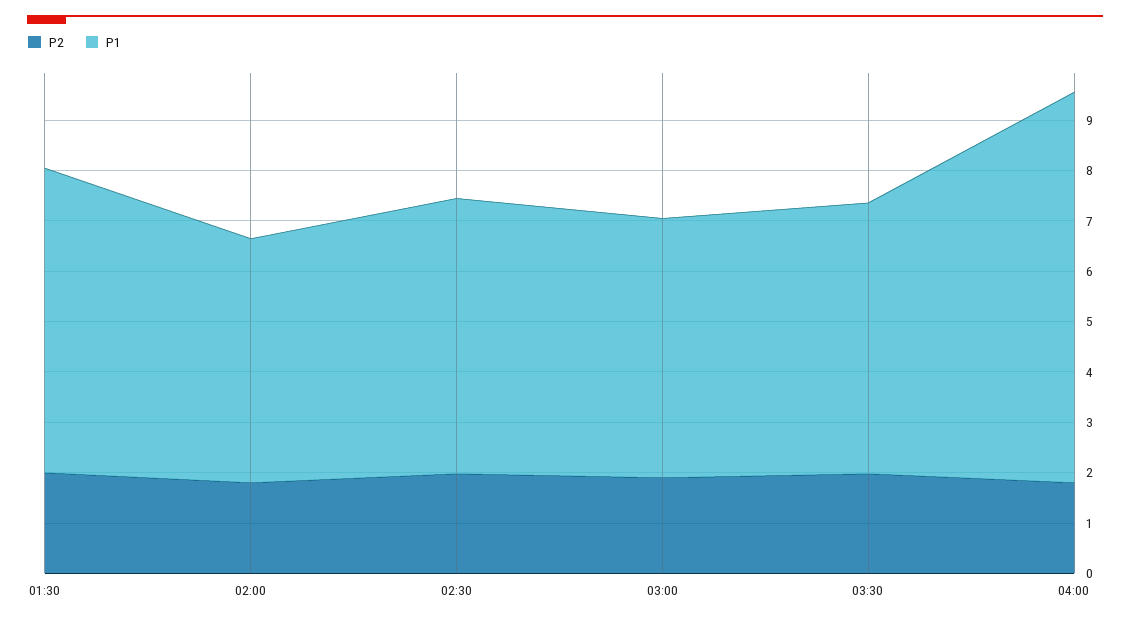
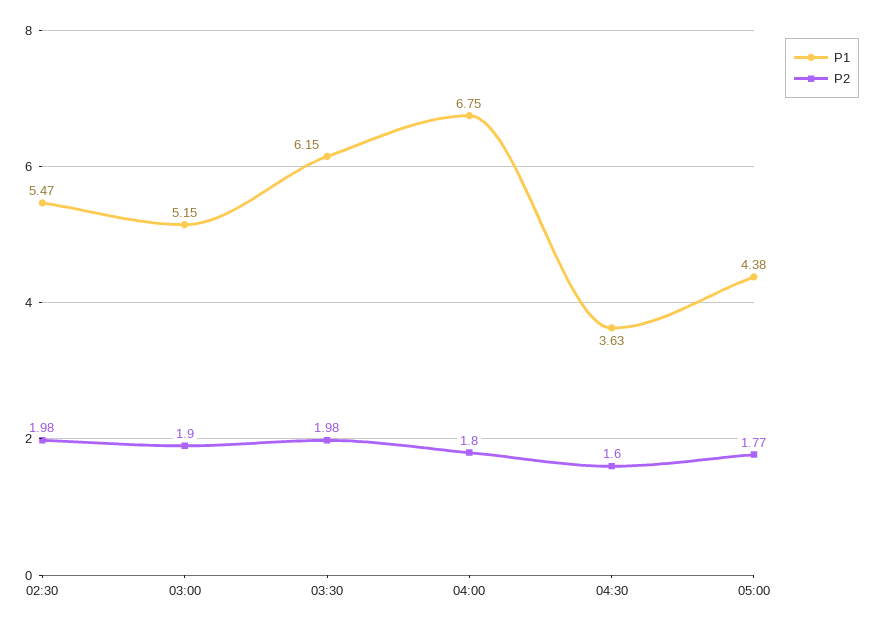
P2, 01:30: 2 -> none
P1, 01:30: 6 -> none
P2, 02:00: 1.8 -> none
P1, 02:00: 4.8 -> none
P1, 03:30: 5.4 -> 6.15
P1, 04:00: 7.8 -> 6.75
P1, 04:30: none -> 3.63
P2, 04:30: none -> 1.6
P1, 05:00: none -> 4.38
P2, 05:00: none -> 1.77

